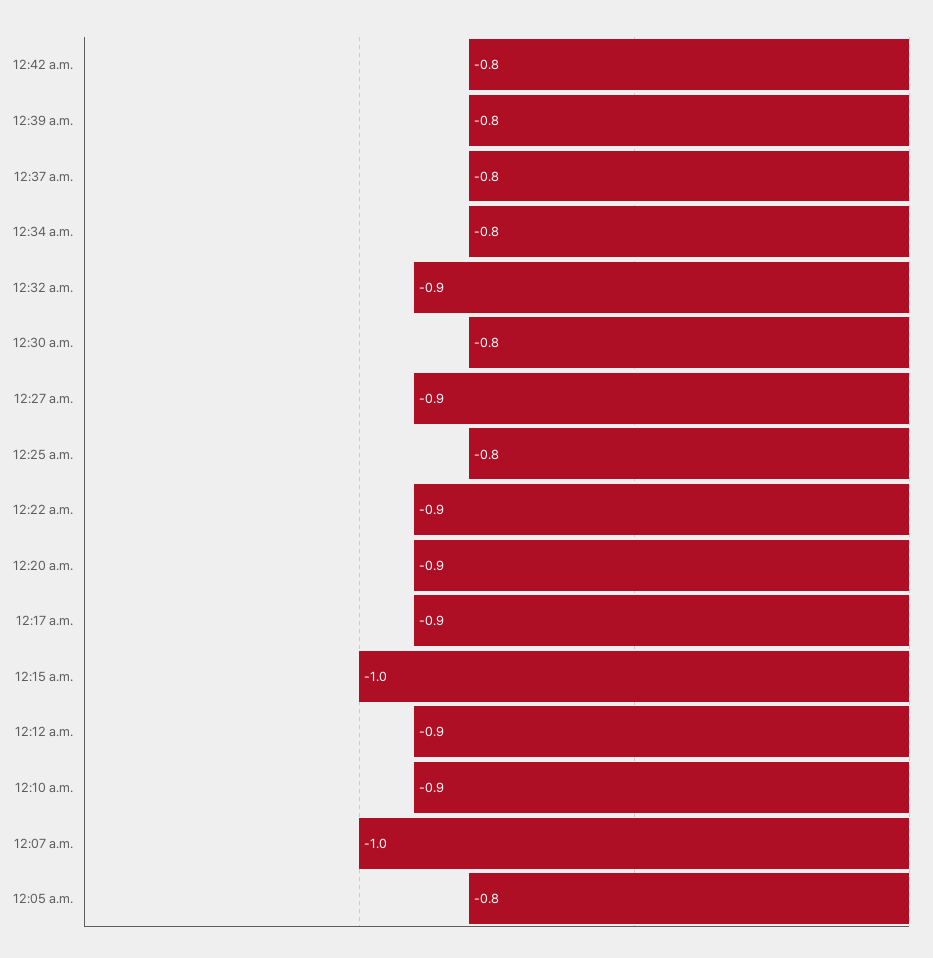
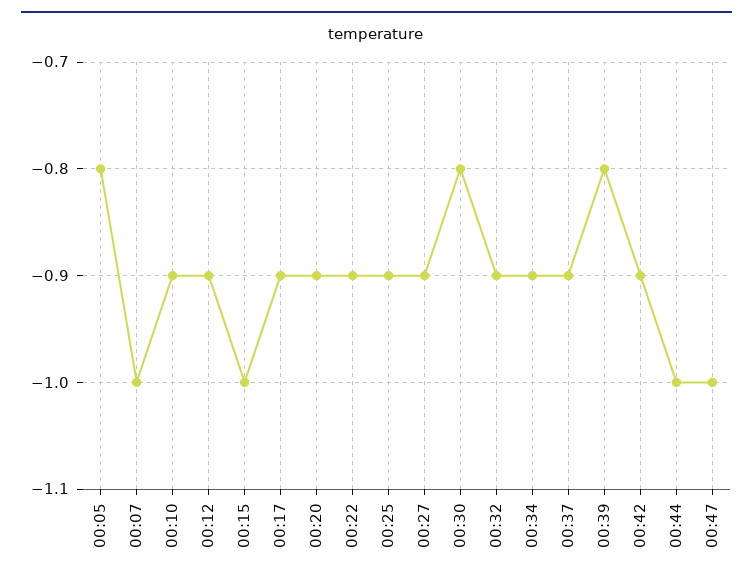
12:42 a.m.: -0.8 -> -0.9
12:37 a.m.: -0.8 -> -0.9
12:34 a.m.: -0.8 -> -0.9
12:25 a.m.: -0.8 -> -0.9
00:44: none -> -1
00:47: none -> -1

